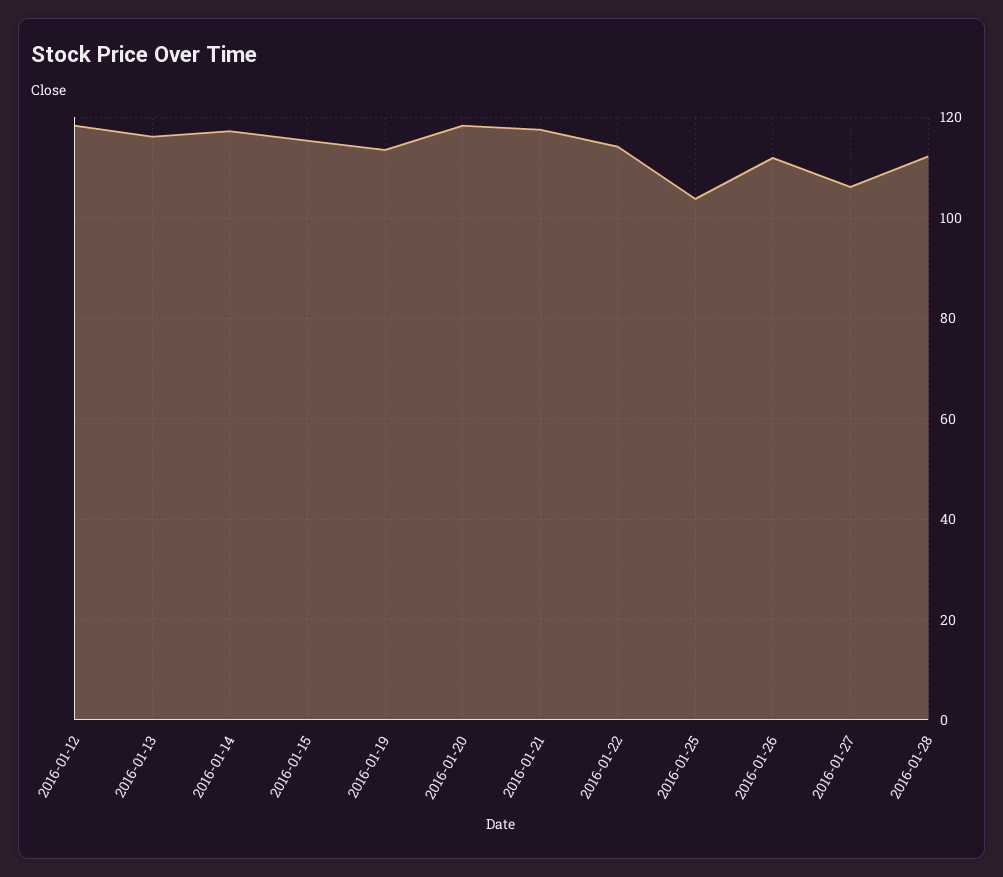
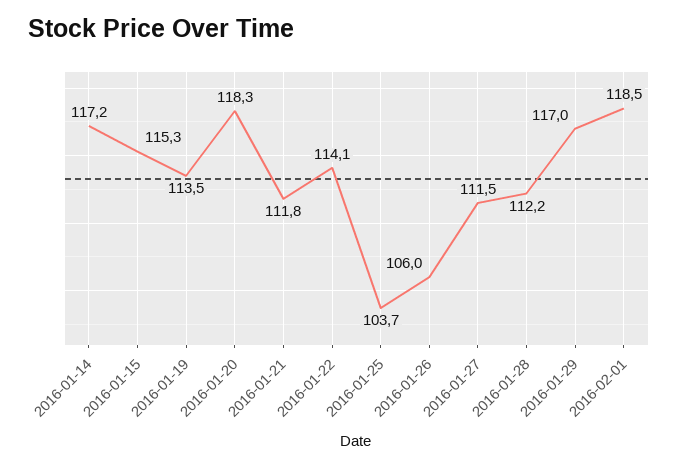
2016-01-12: 118 -> none
2016-01-13: 116 -> none
2016-01-21: 118 -> 111.8
2016-01-26: 112 -> 106
2016-01-27: 106 -> 111.5
2016-01-29: none -> 117
2016-02-01: none -> 118.5

